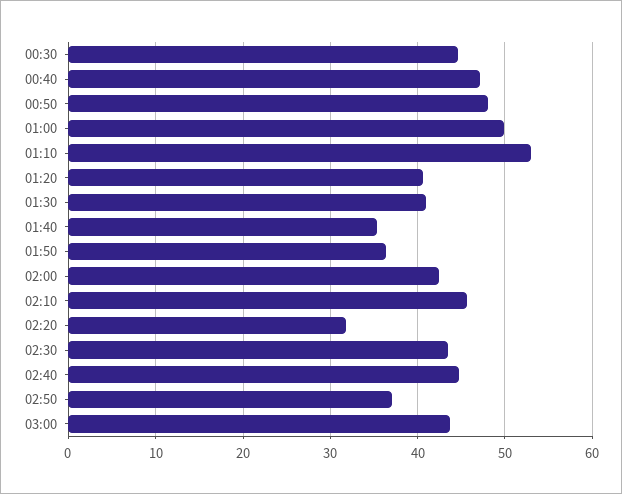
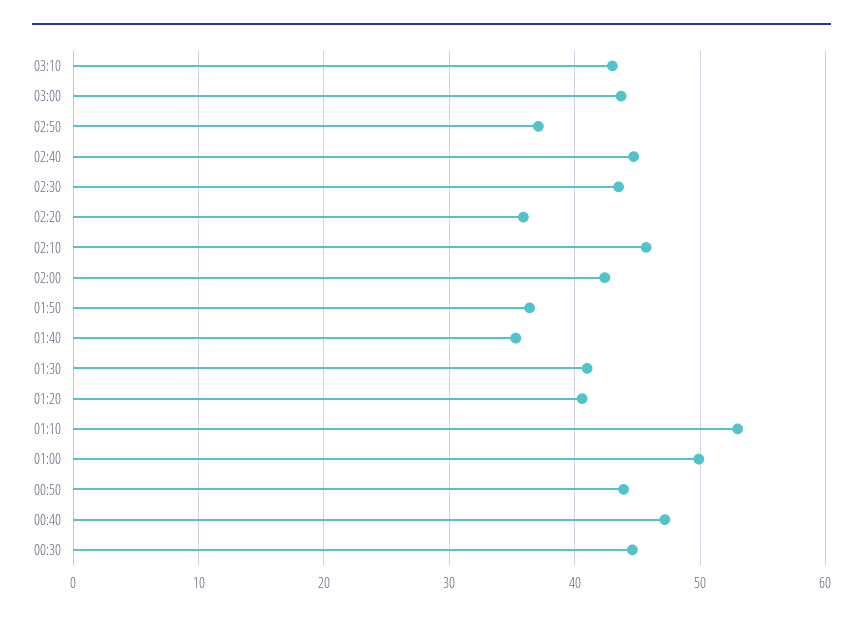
00:50: 48 -> 44
02:20: 32 -> 36
03:10: none -> 43

